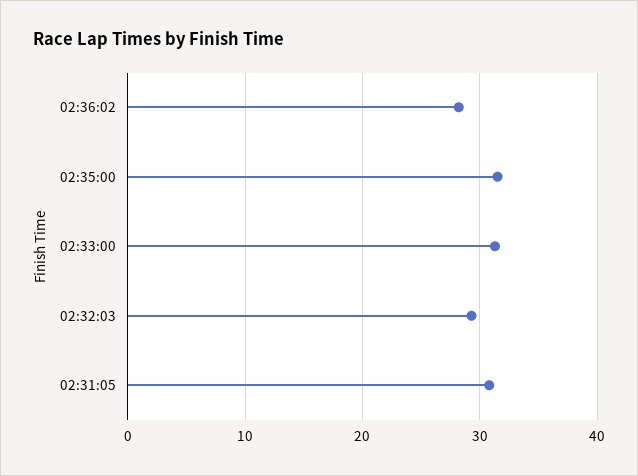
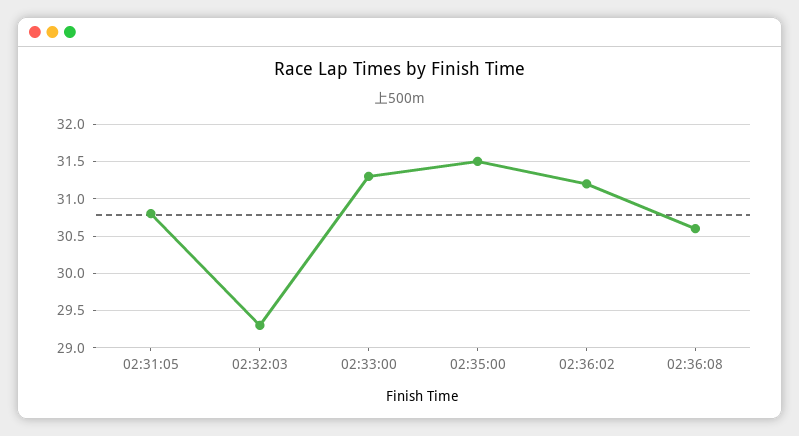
02:36:02: 28 -> 31.2
02:36:08: none -> 30.6

